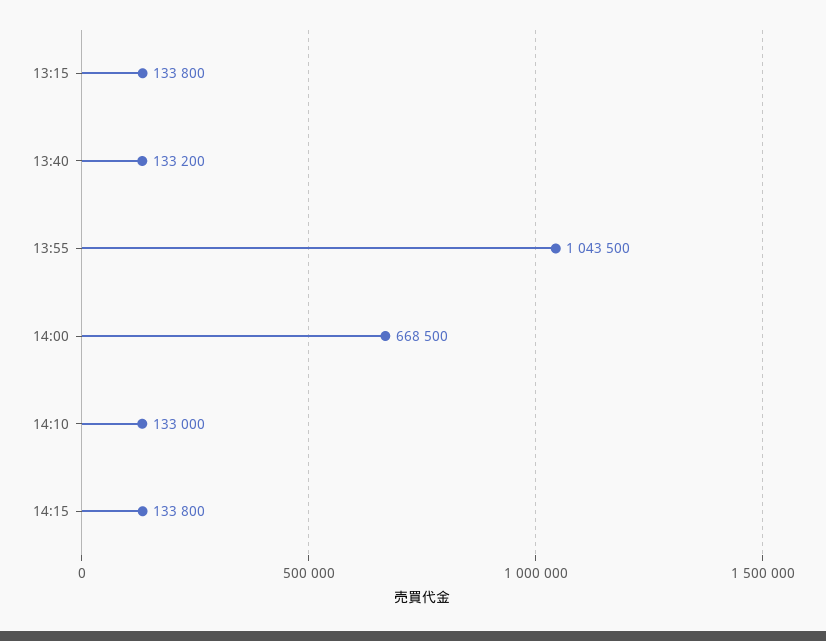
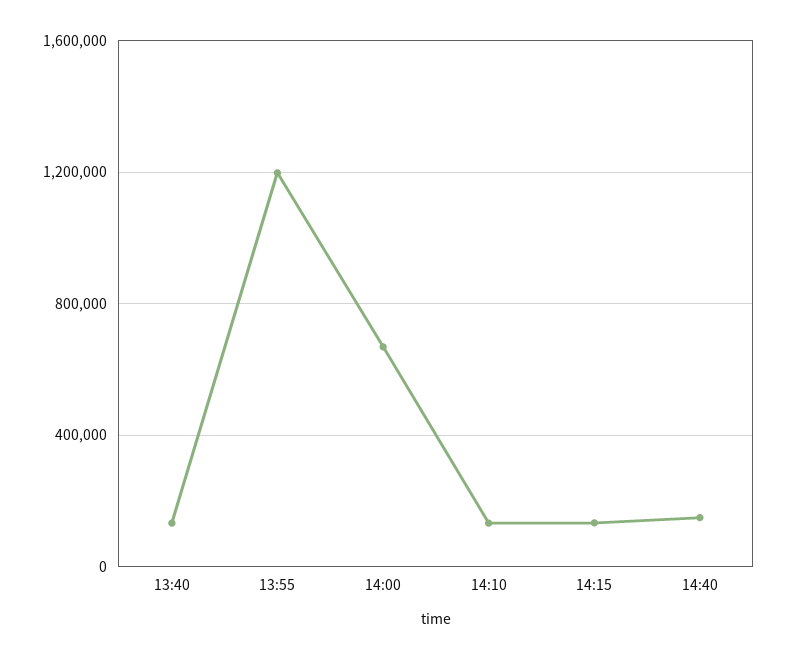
13:15: 133800 -> none
13:55: 1043500 -> 1200000
14:40: none -> 150000

